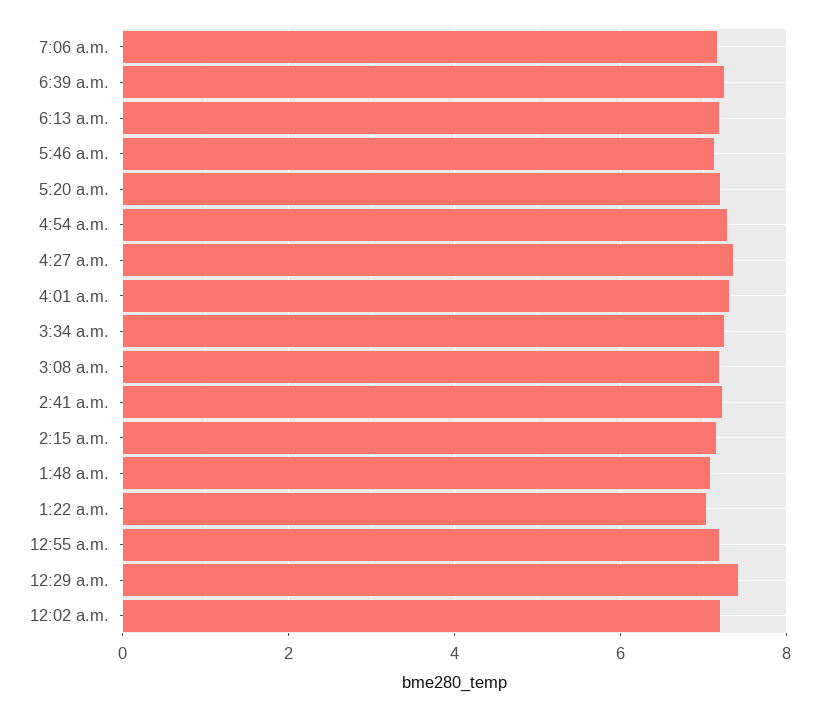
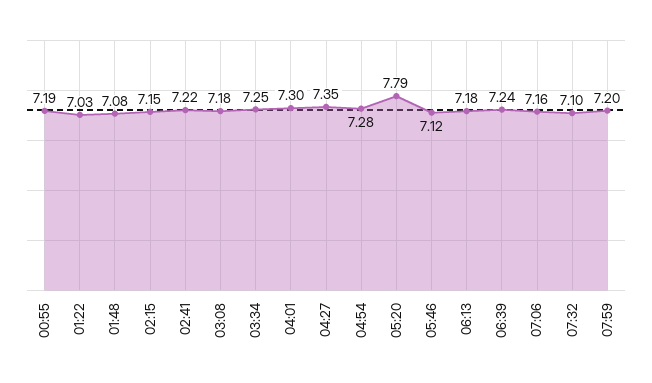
5:20 a.m.: 7.2 -> 7.79
12:29 a.m.: 7.4 -> none
12:02 a.m.: 7.2 -> none
07:32: none -> 7.1
07:59: none -> 7.2

